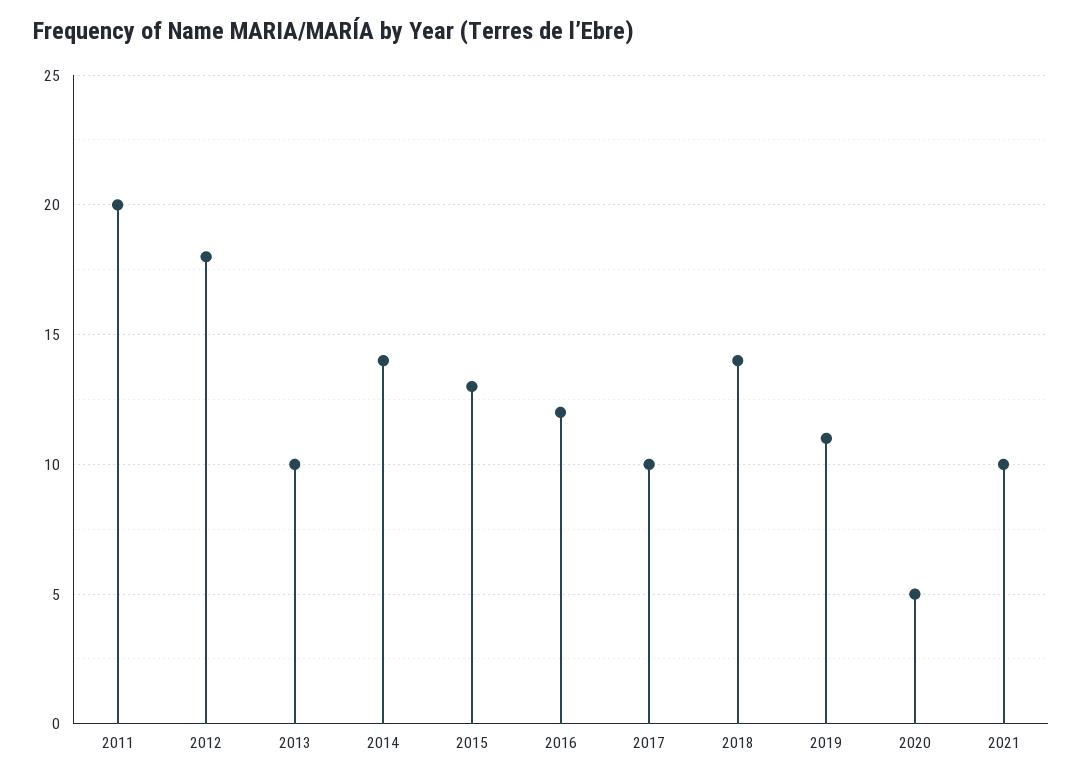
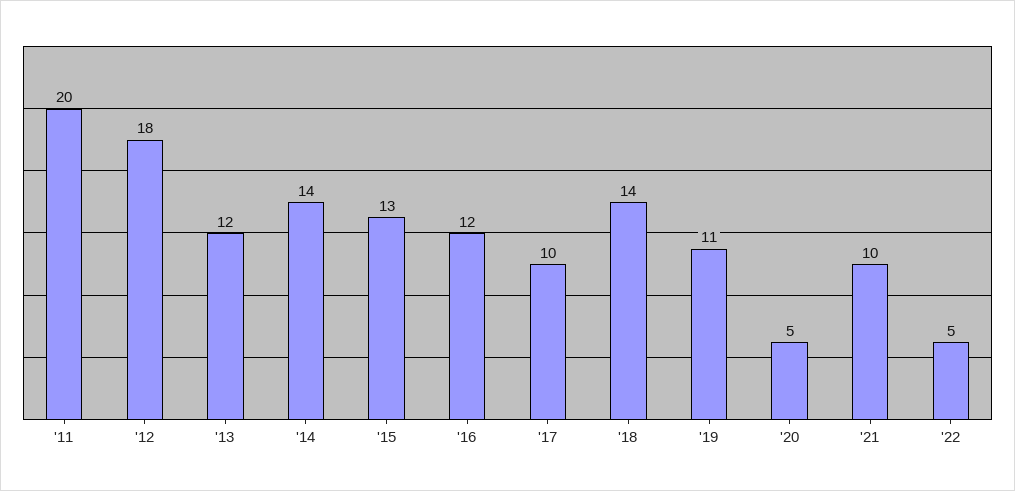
2013: 10 -> 12
'22: none -> 5

